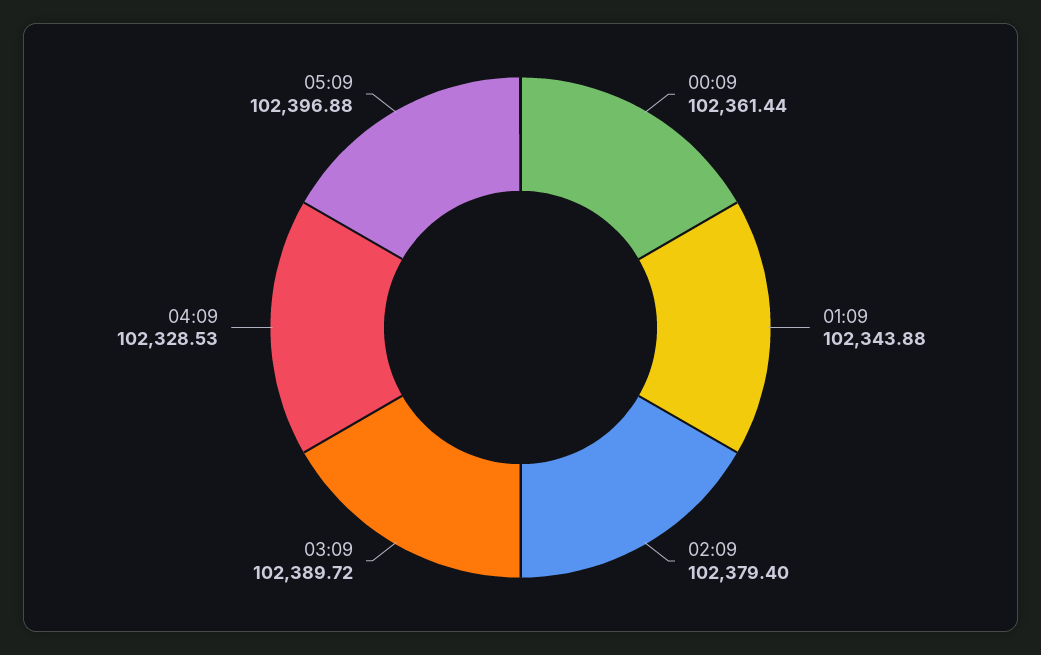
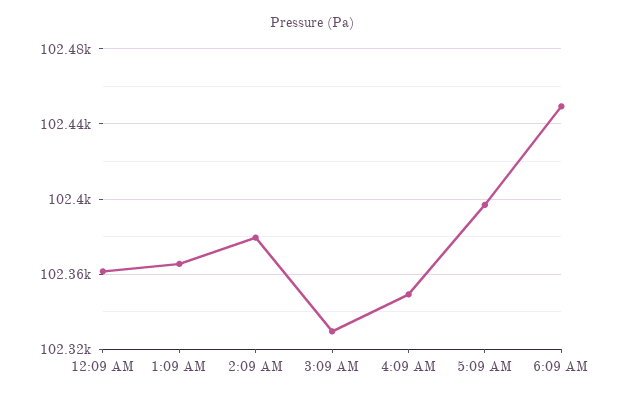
01:09: 102343.88 -> 102365
03:09: 102389.72 -> 102330
04:09: 102328.53 -> 102350
6:09 AM: none -> 102450

